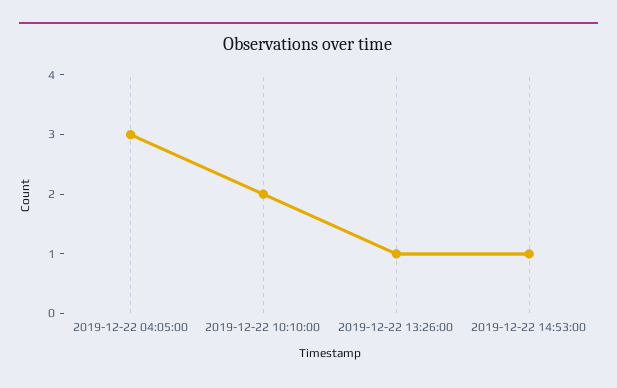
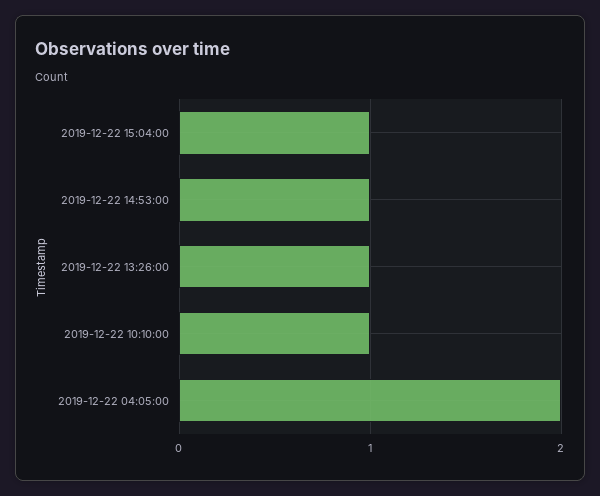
2019-12-22 04:05:00: 3 -> 2
2019-12-22 10:10:00: 2 -> 1
2019-12-22 15:04:00: none -> 1

